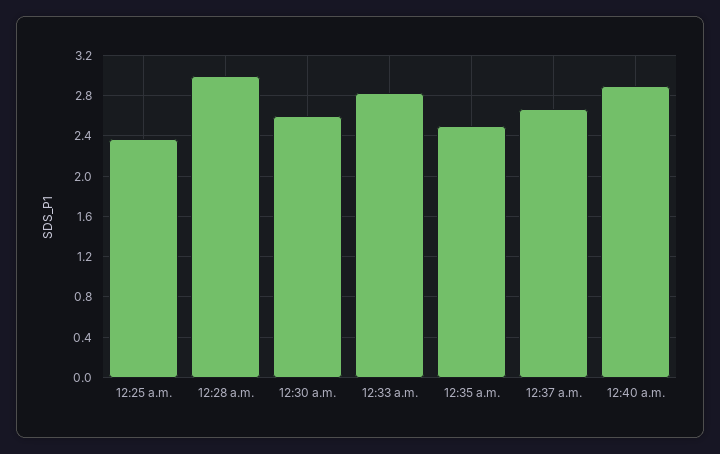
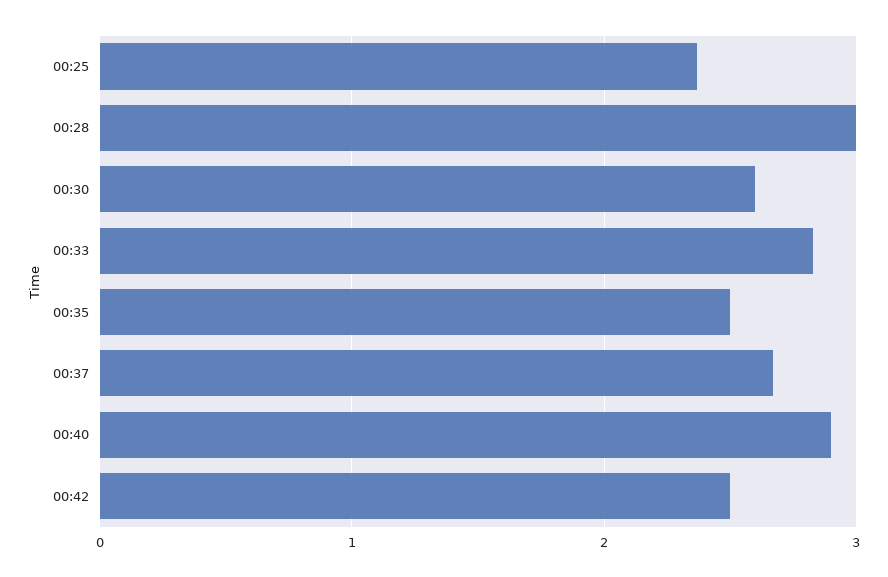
00:42: none -> 2.5

